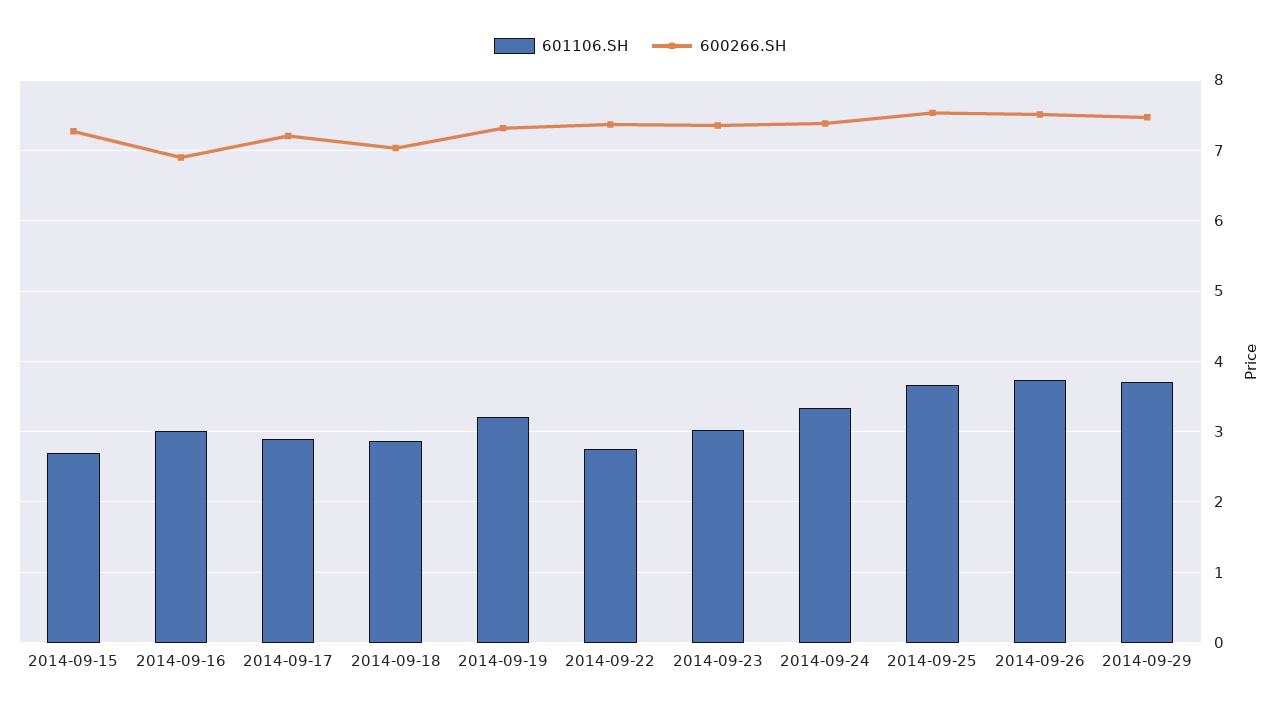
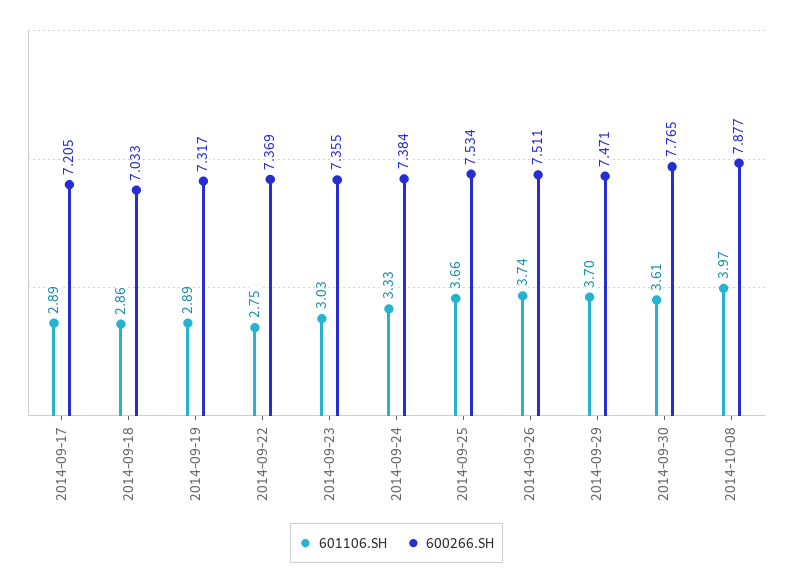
601106.SH, 2014-09-15: 2.7 -> none
600266.SH, 2014-09-15: 7.3 -> none
601106.SH, 2014-09-16: 3 -> none
600266.SH, 2014-09-16: 6.9 -> none
601106.SH, 2014-09-19: 3.2 -> 2.89
601106.SH, 2014-09-30: none -> 3.61
600266.SH, 2014-09-30: none -> 7.765
601106.SH, 2014-10-08: none -> 3.97
600266.SH, 2014-10-08: none -> 7.877

